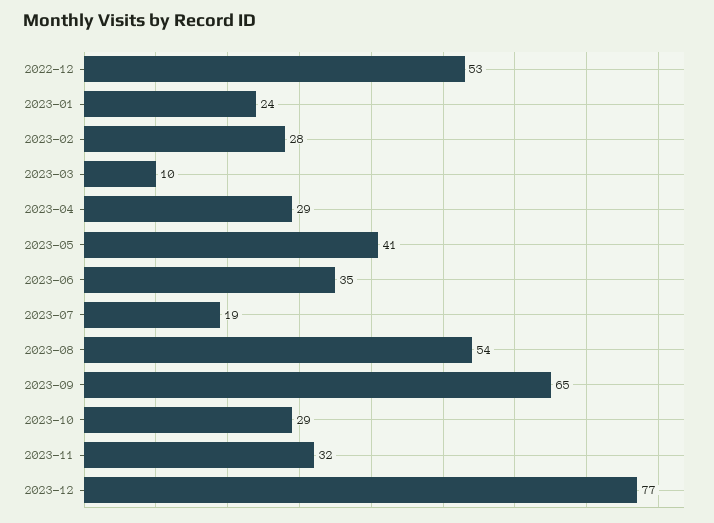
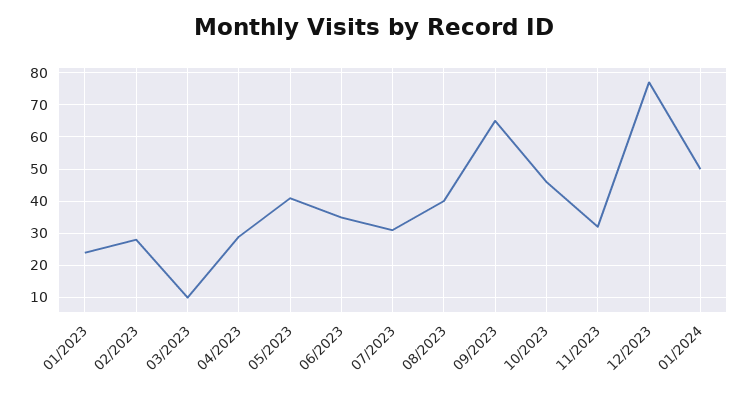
2022-12: 53 -> none
2023-07: 19 -> 30
2023-08: 54 -> 40
2023-10: 29 -> 45
01/2024: none -> 50

